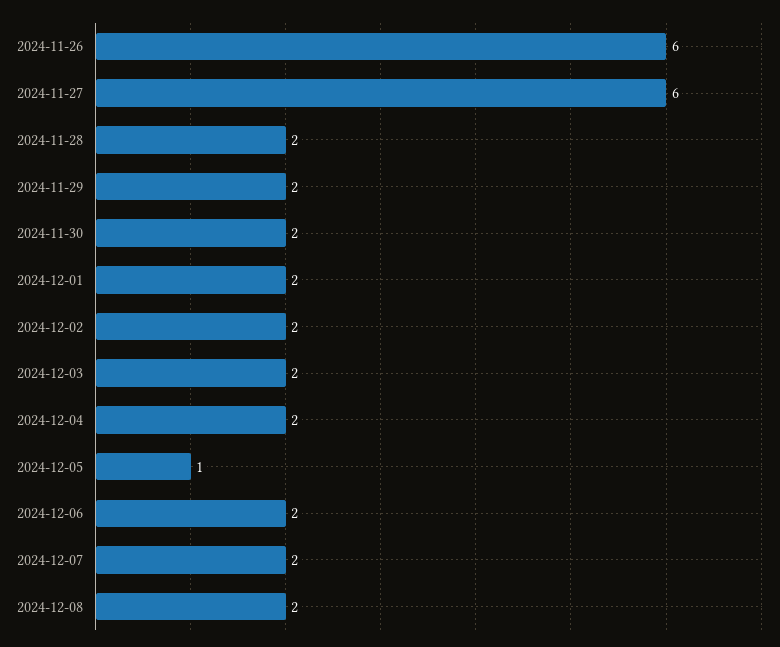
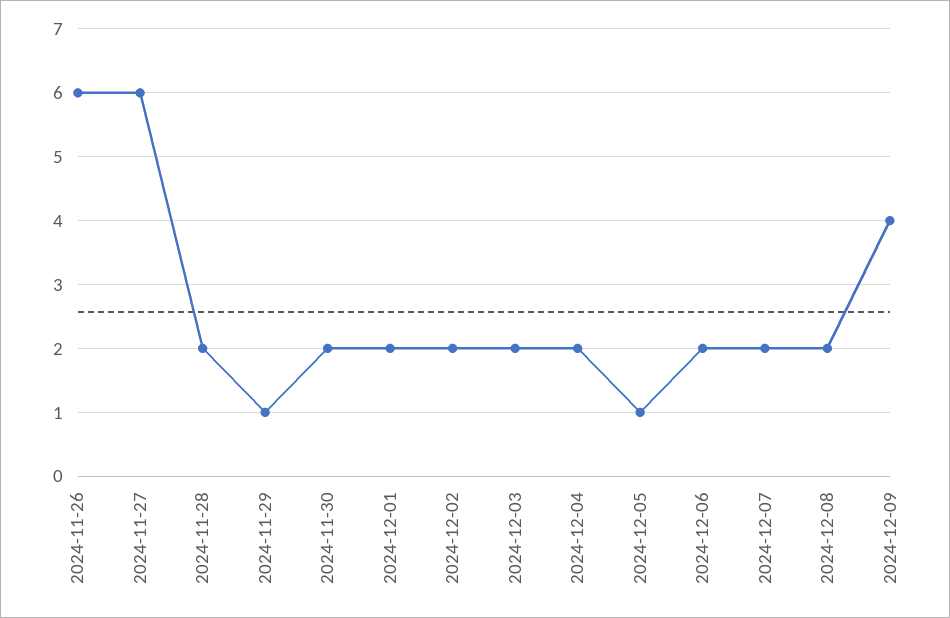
2024-11-29: 2 -> 1
2024-12-09: none -> 4

